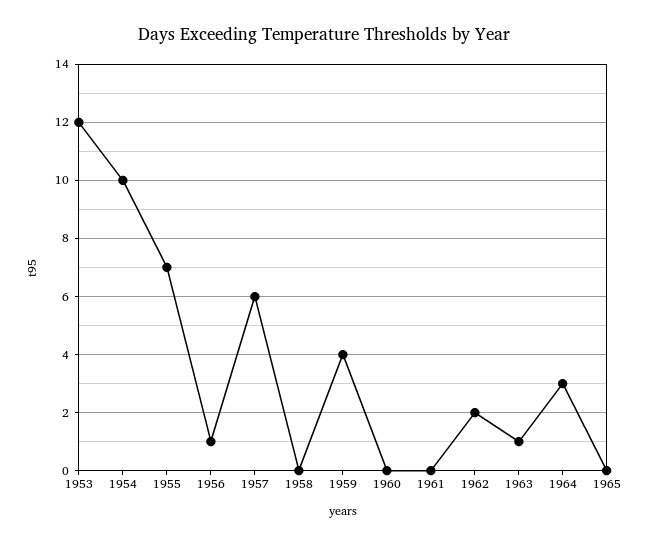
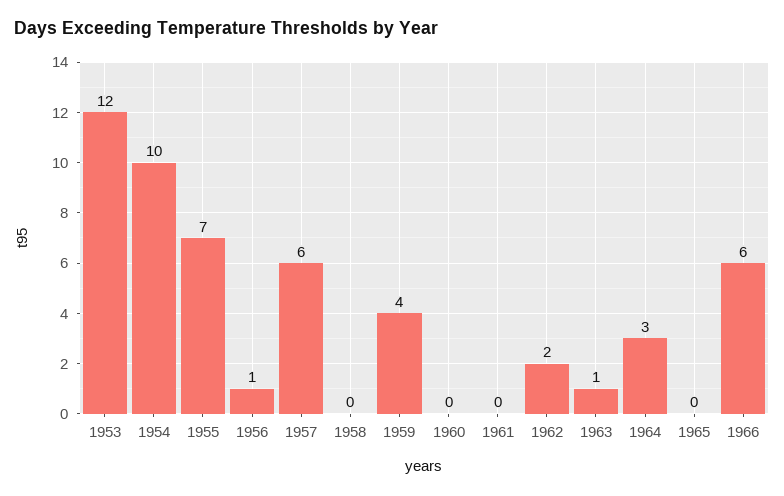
1966: none -> 6

